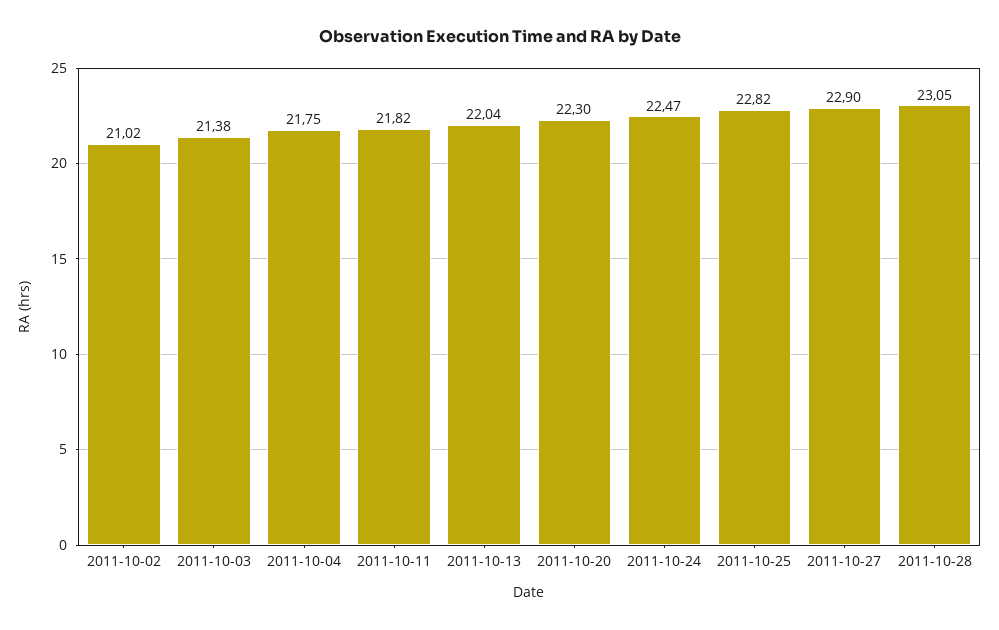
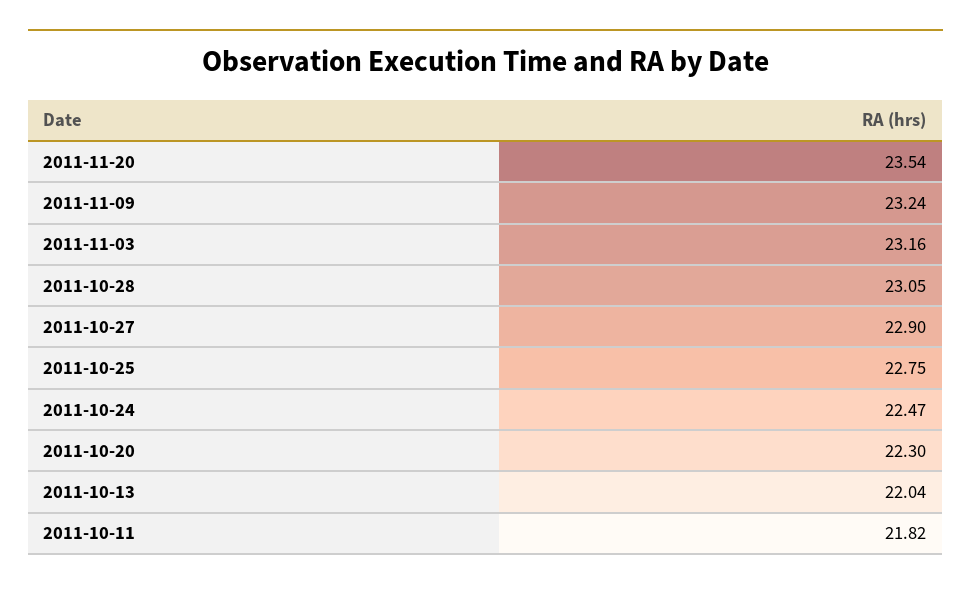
2011-10-02: 21.02 -> none
2011-10-03: 21.38 -> none
2011-10-04: 21.75 -> none
2011-10-25: 22.82 -> 22.75
2011-11-20: none -> 23.54
2011-11-09: none -> 23.24
2011-11-03: none -> 23.16

